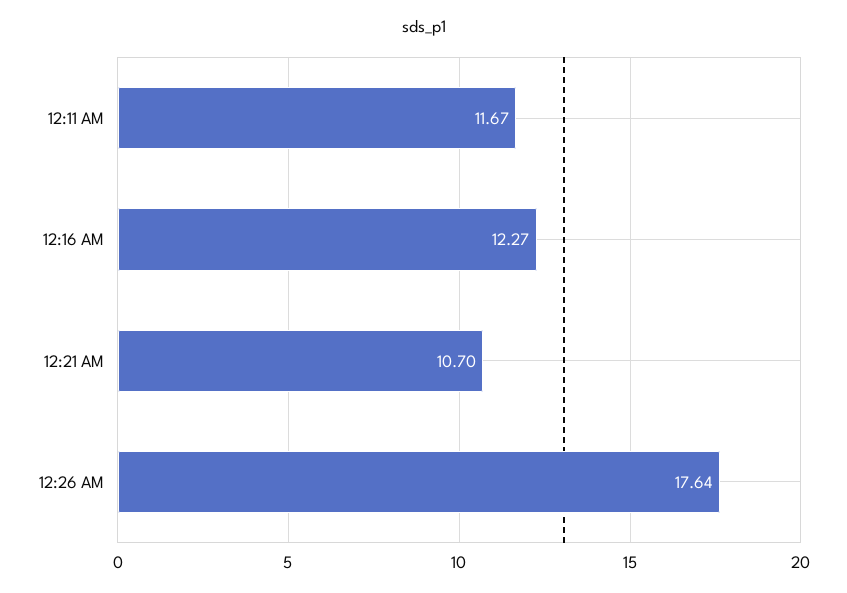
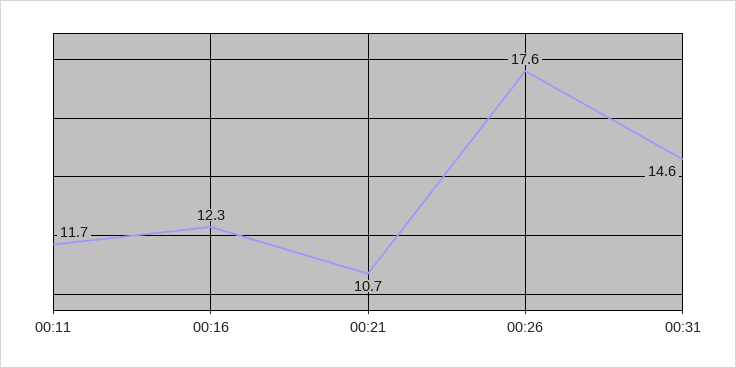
00:31: none -> 14.6

